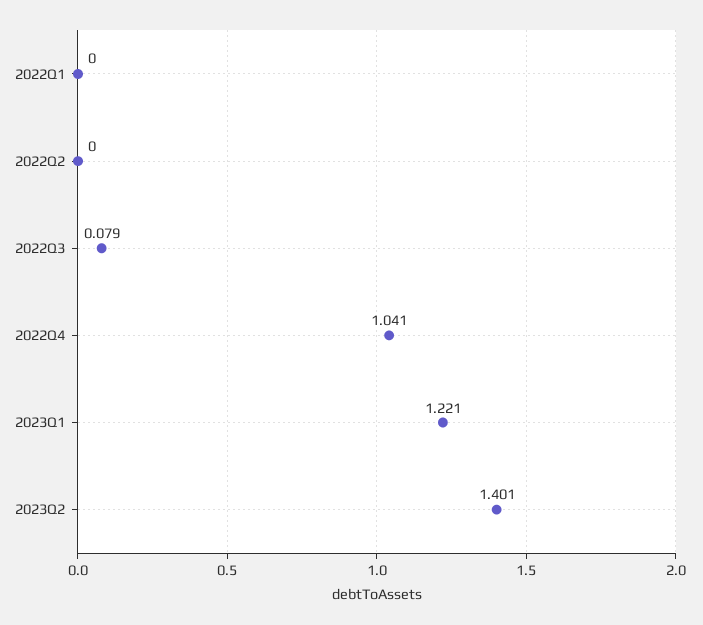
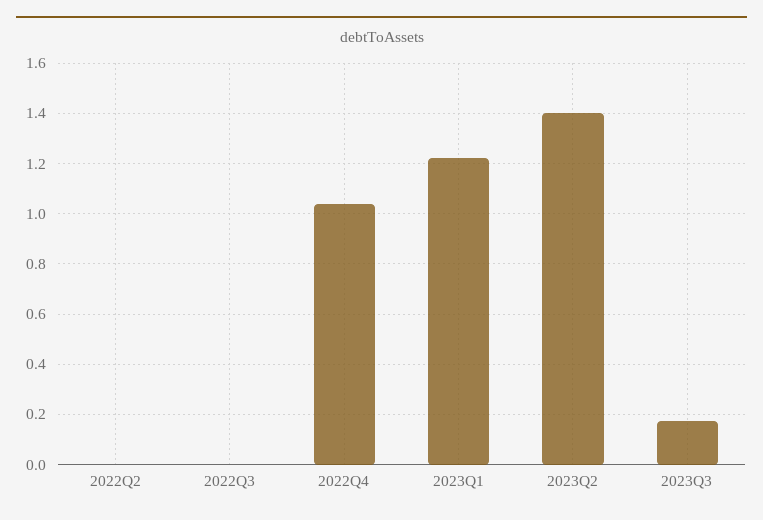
2022Q1: 0 -> none
2022Q3: 0.079 -> 0
2023Q3: none -> 0.175

